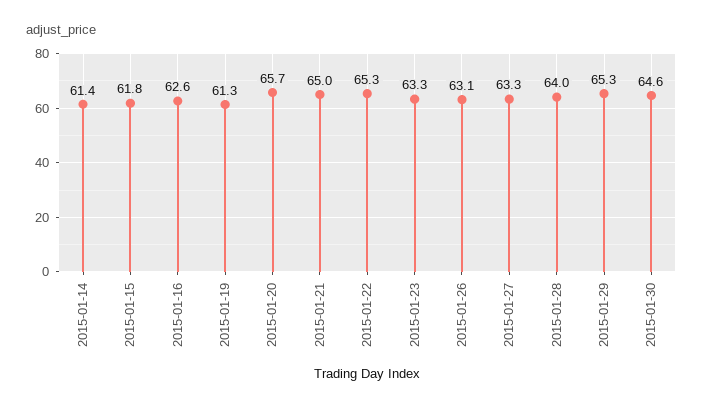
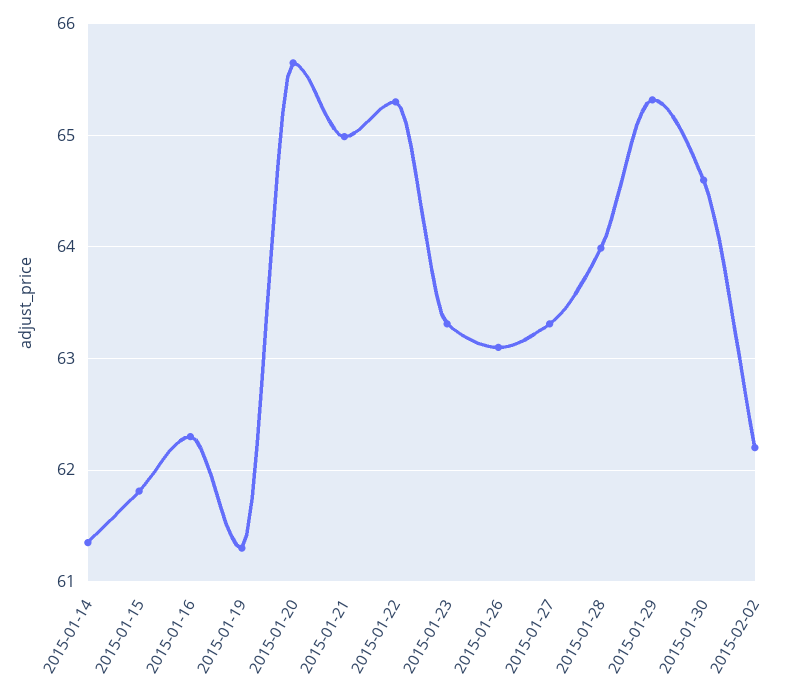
2015-01-16: 62.6 -> 62.3
2015-02-02: none -> 62.2

